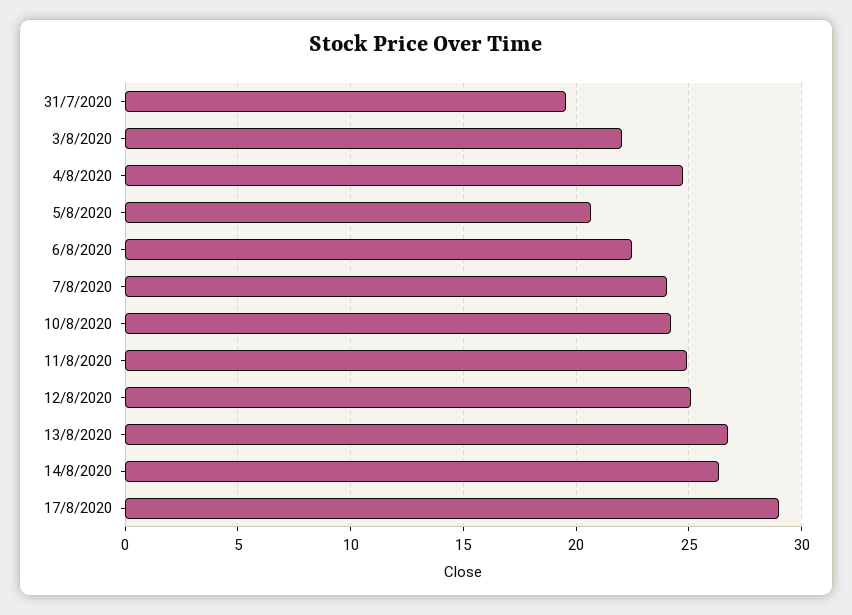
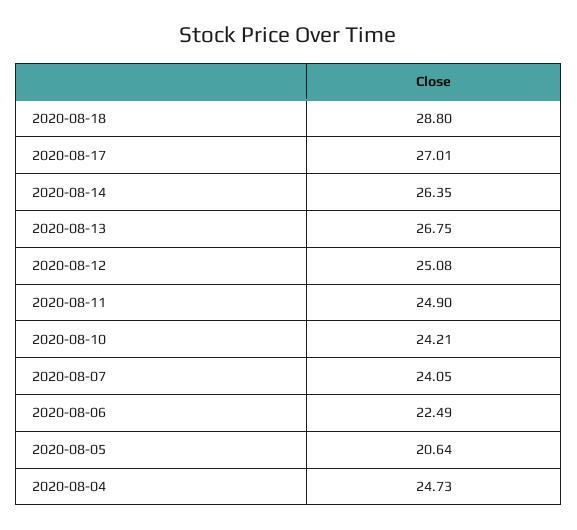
31/7/2020: 19.5 -> none
3/8/2020: 22 -> none
17/8/2020: 29 -> 27.01
2020-08-18: none -> 28.8

